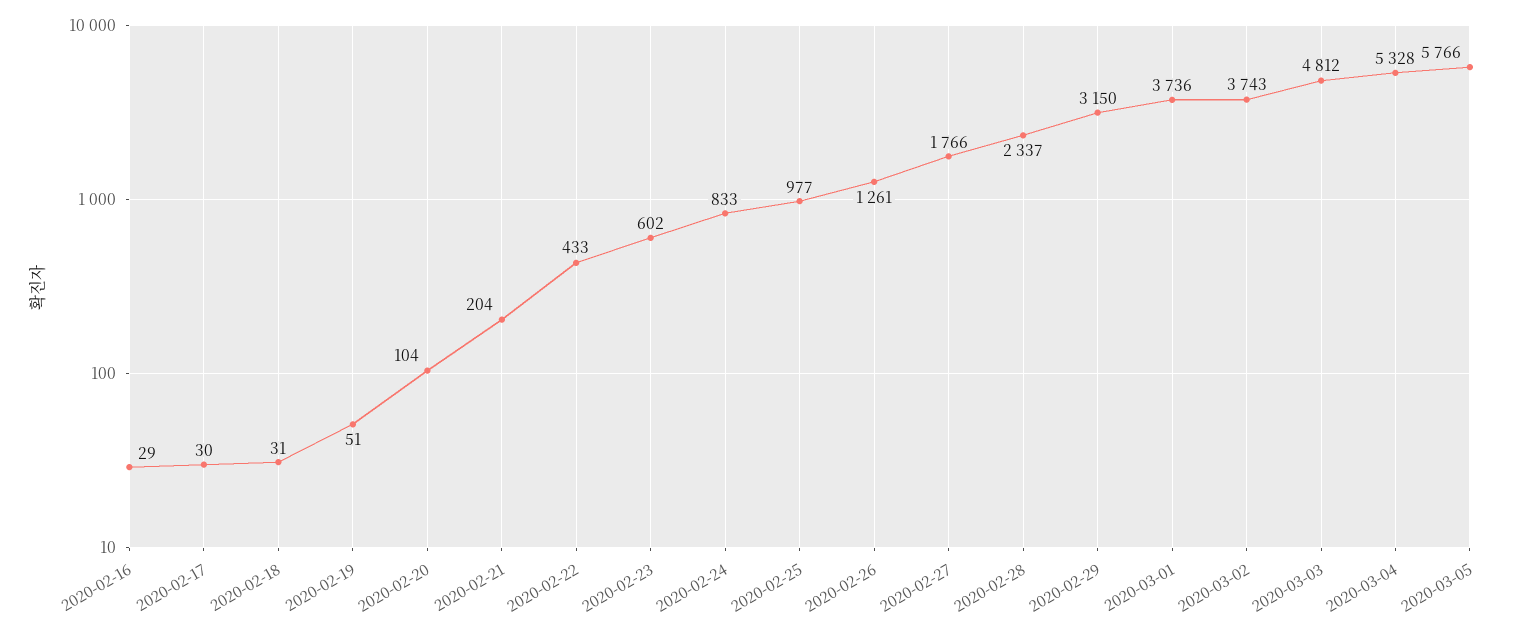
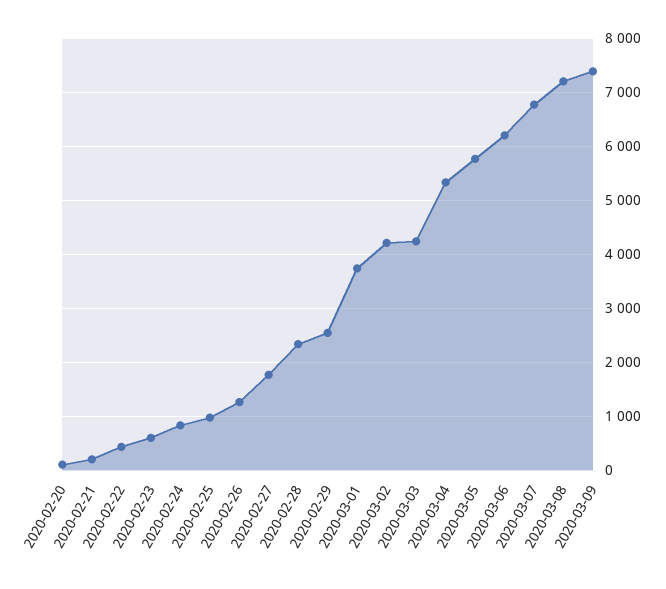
2020-02-16: 29 -> none
2020-02-17: 30 -> none
2020-02-18: 31 -> none
2020-02-19: 51 -> none
2020-02-29: 3150 -> 2600
2020-03-02: 3743 -> 4200
2020-03-03: 4812 -> 4200
2020-03-06: none -> 6200
2020-03-07: none -> 6800
2020-03-08: none -> 7200
2020-03-09: none -> 7400

